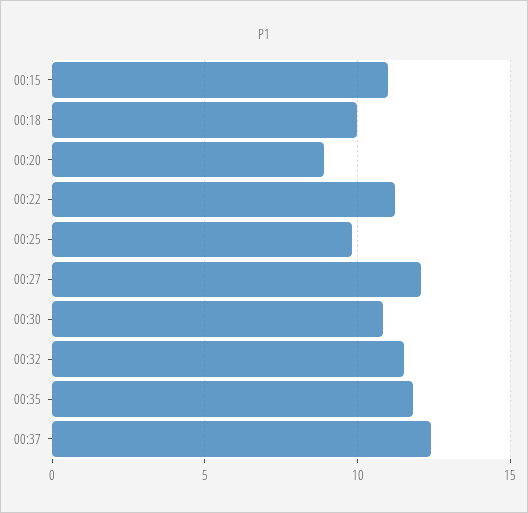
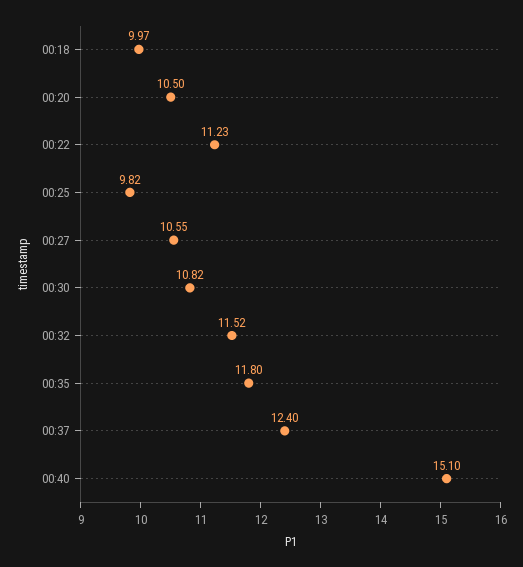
00:15: 11 -> none
00:20: 9 -> 10.5
00:27: 12 -> 10.55
00:40: none -> 15.1

